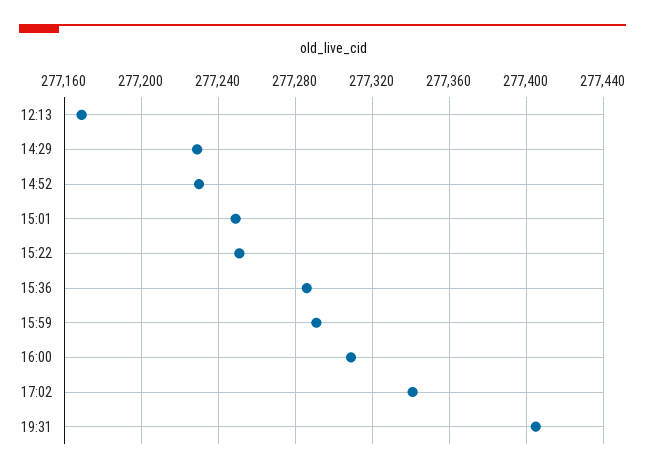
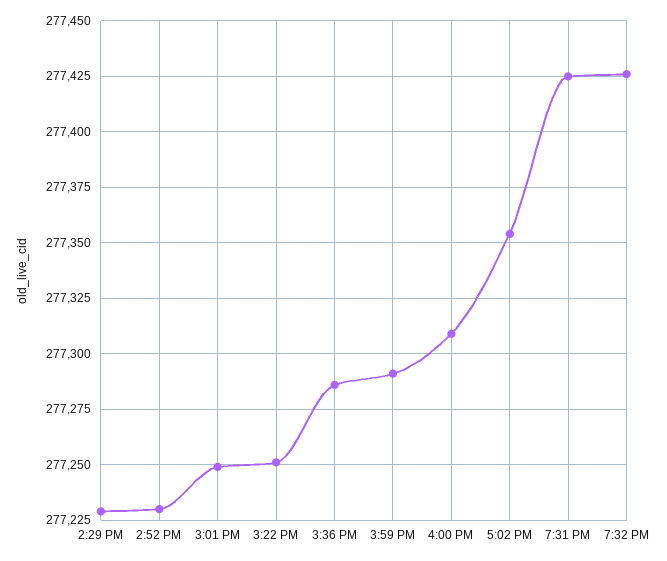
12:13: 277170 -> none
17:02: 277340 -> 277355
19:31: 277405 -> 277425
7:32 PM: none -> 277425

